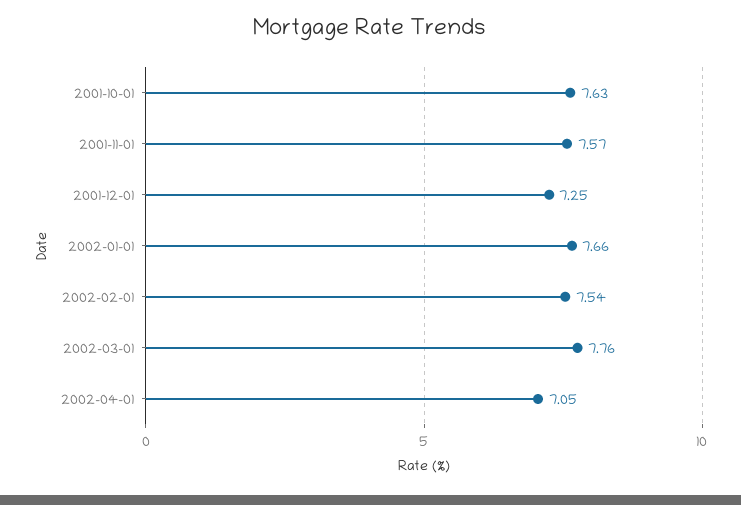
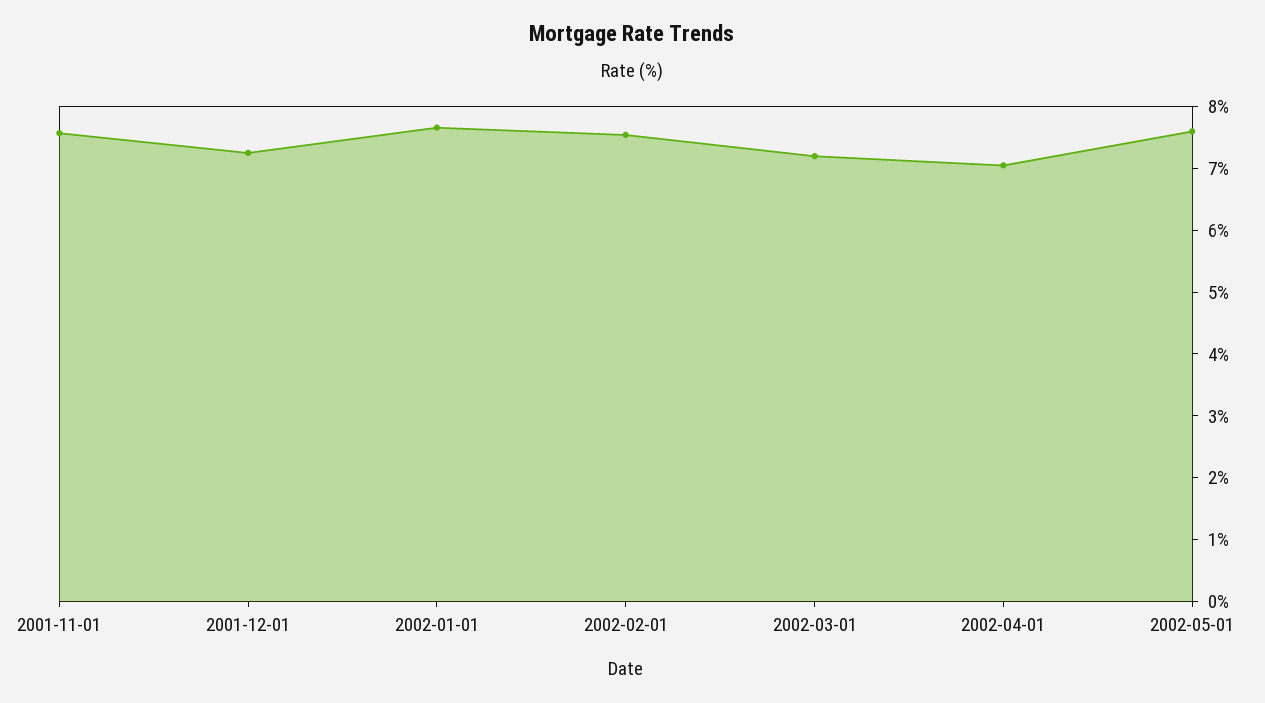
2001-10-01: 7.63 -> none
2002-03-01: 7.76 -> 7.2
2002-05-01: none -> 7.6

